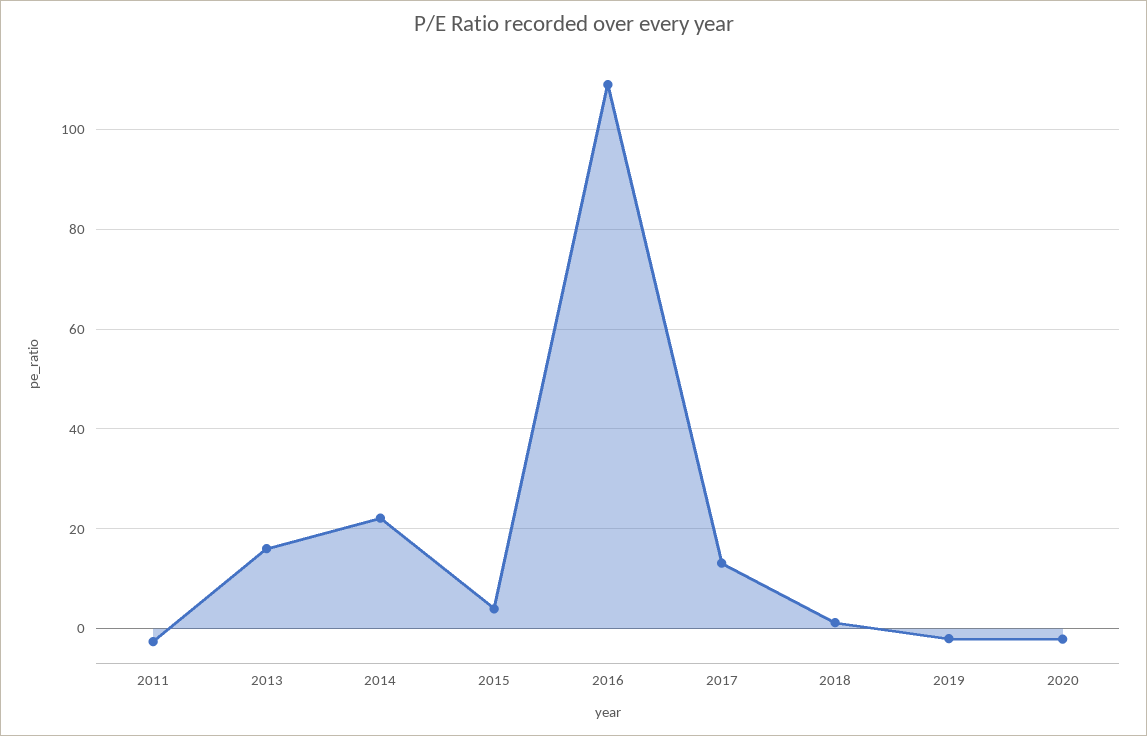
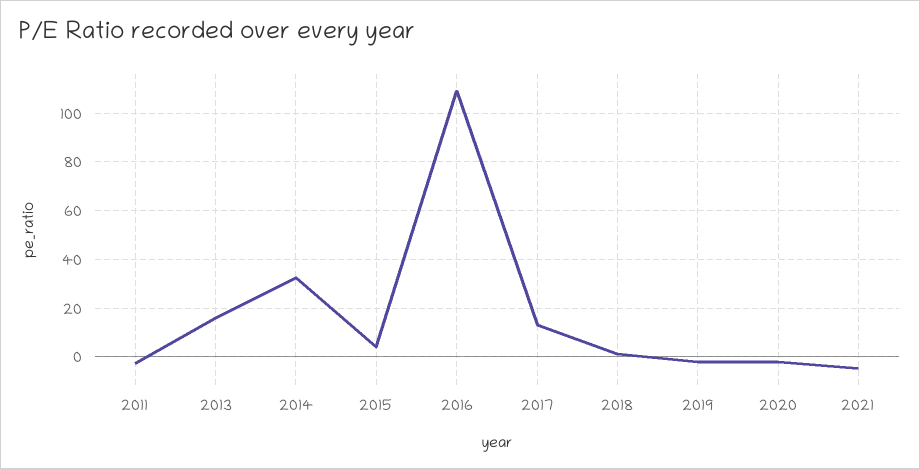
2014: 22 -> 32.5
2021: none -> -5

